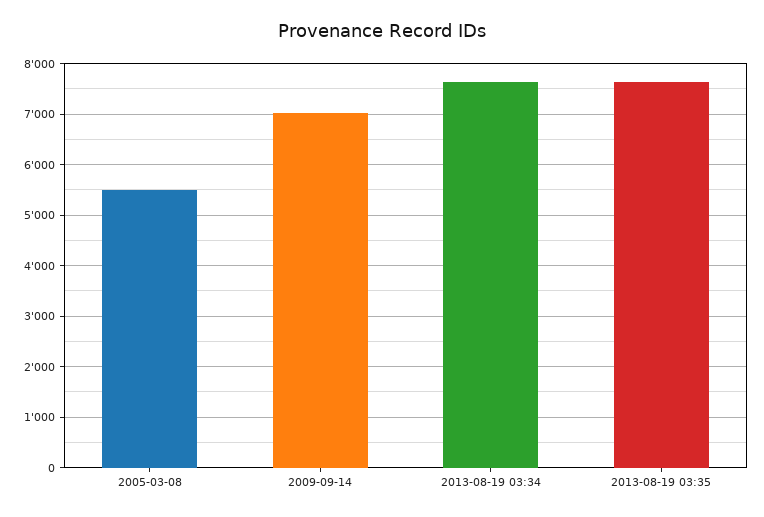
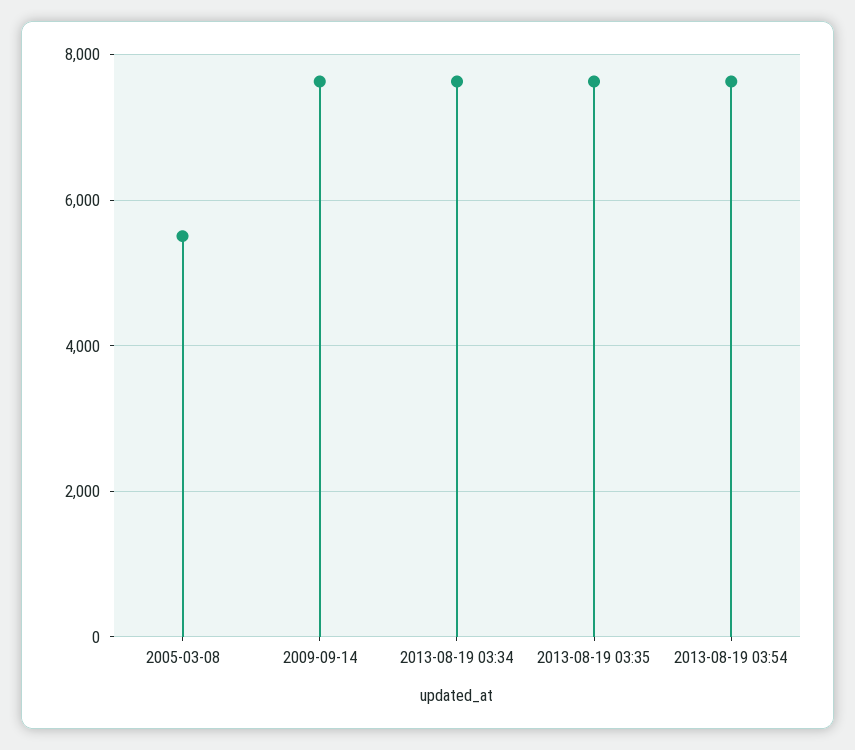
2009-09-14: 7000 -> 7600
2013-08-19 03:54: none -> 7600

